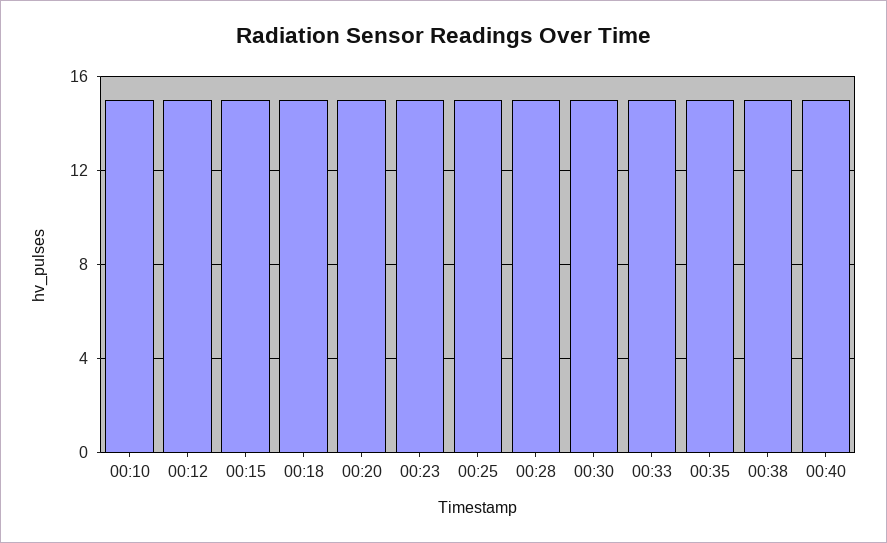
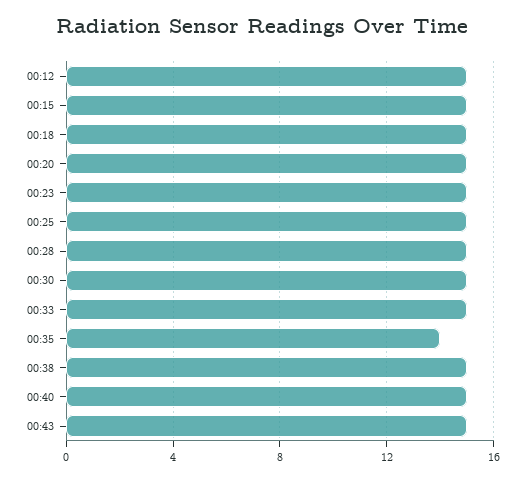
00:10: 15 -> none
00:35: 15 -> 14
00:43: none -> 15

